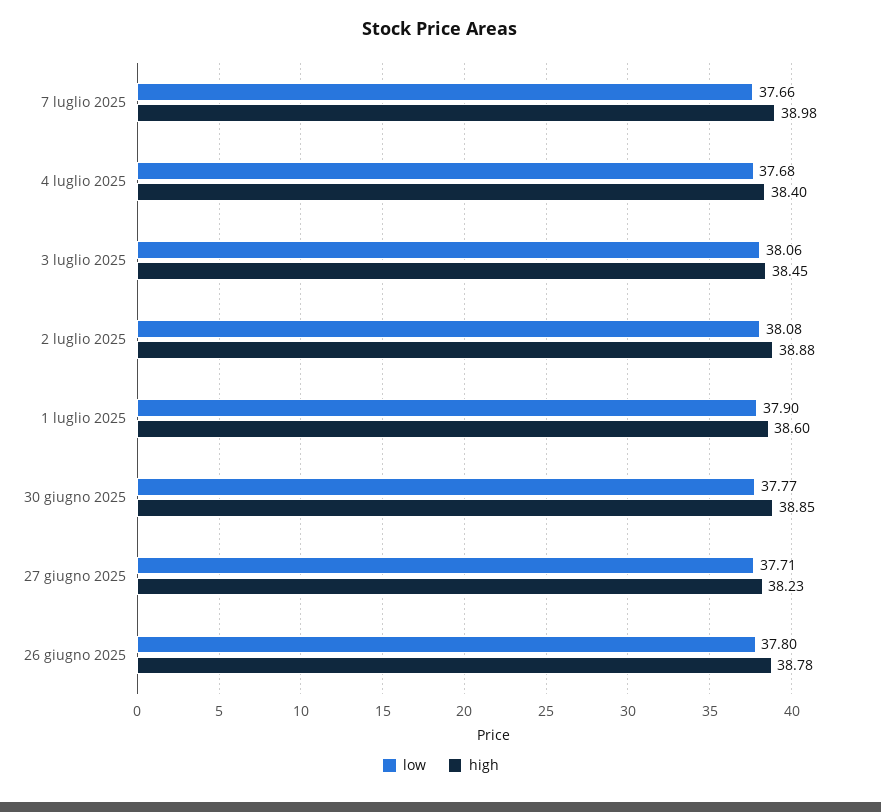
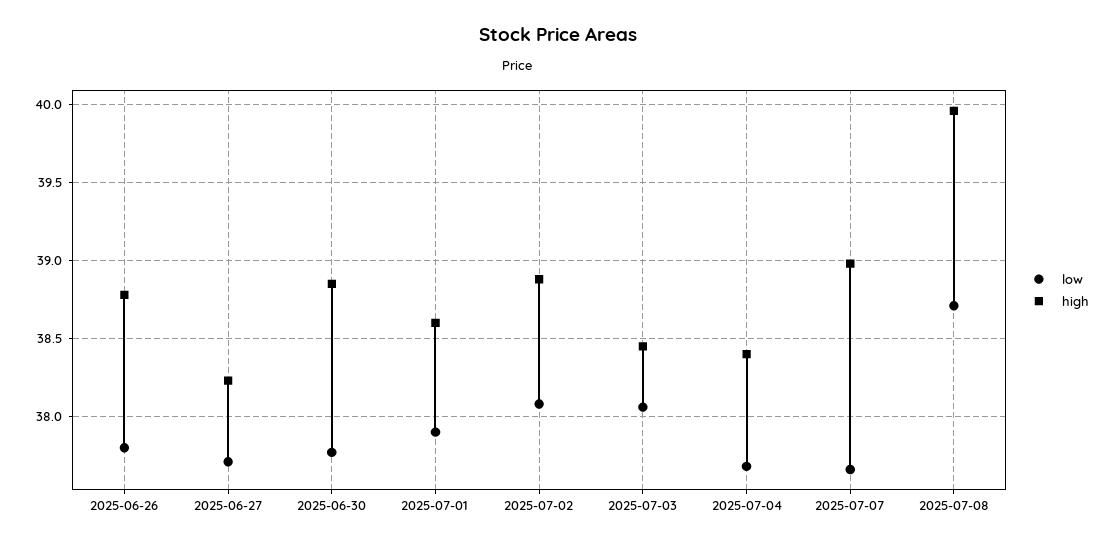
low, 2025-07-08: none -> 38.7
high, 2025-07-08: none -> 39.95

